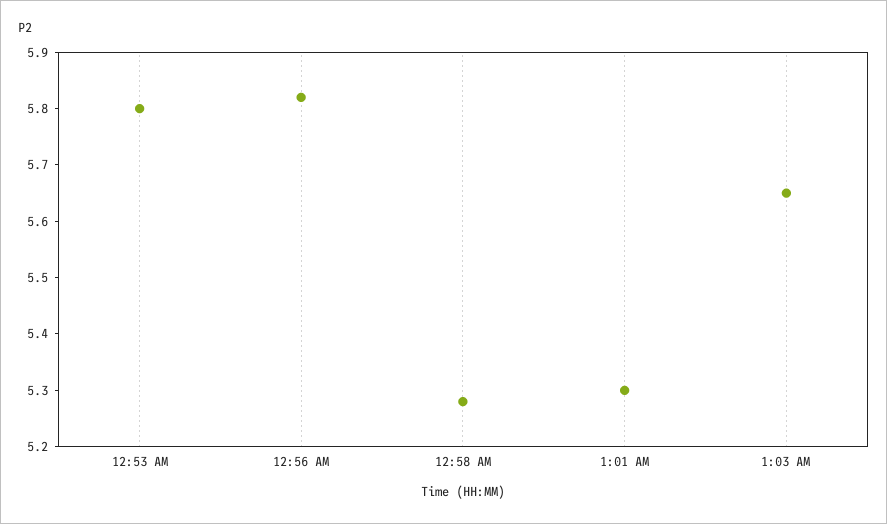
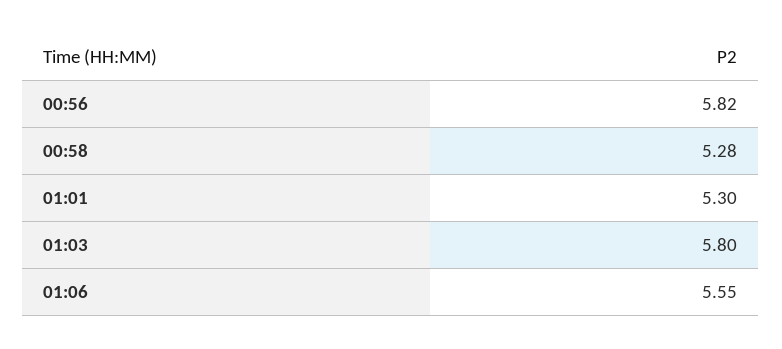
12:53 AM: 5.8 -> none
1:03 AM: 5.65 -> 5.8
01:06: none -> 5.55

